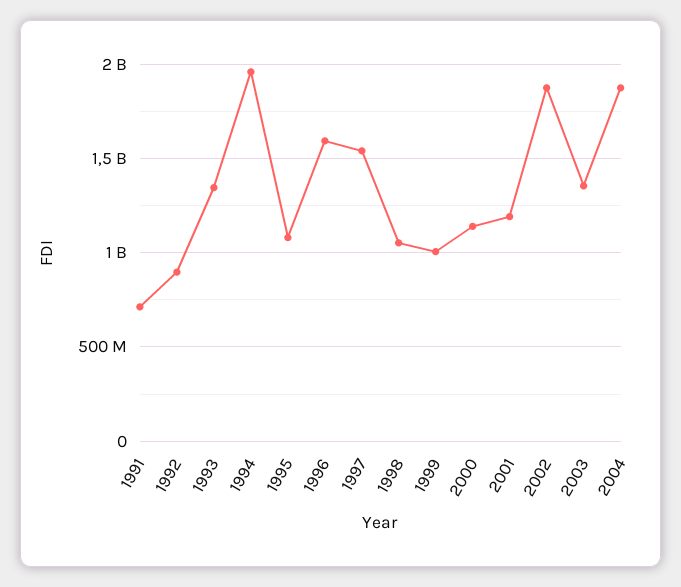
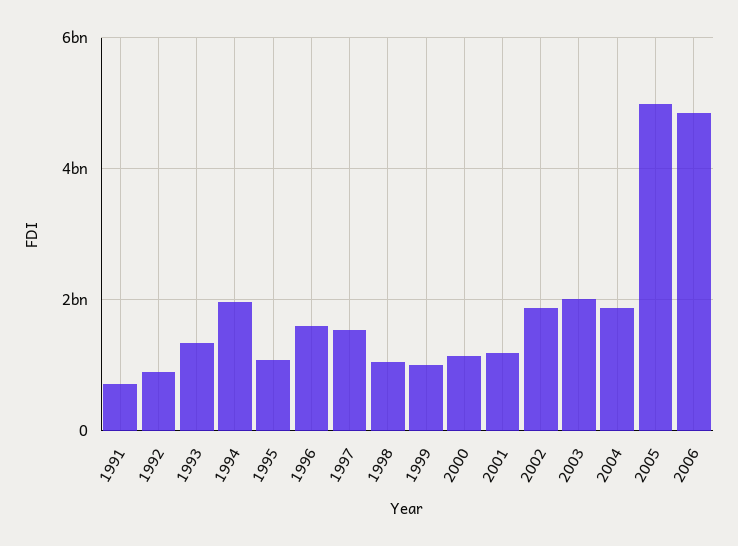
2003: 1350000000 -> 2000000000
2005: none -> 5000000000
2006: none -> 4800000000

